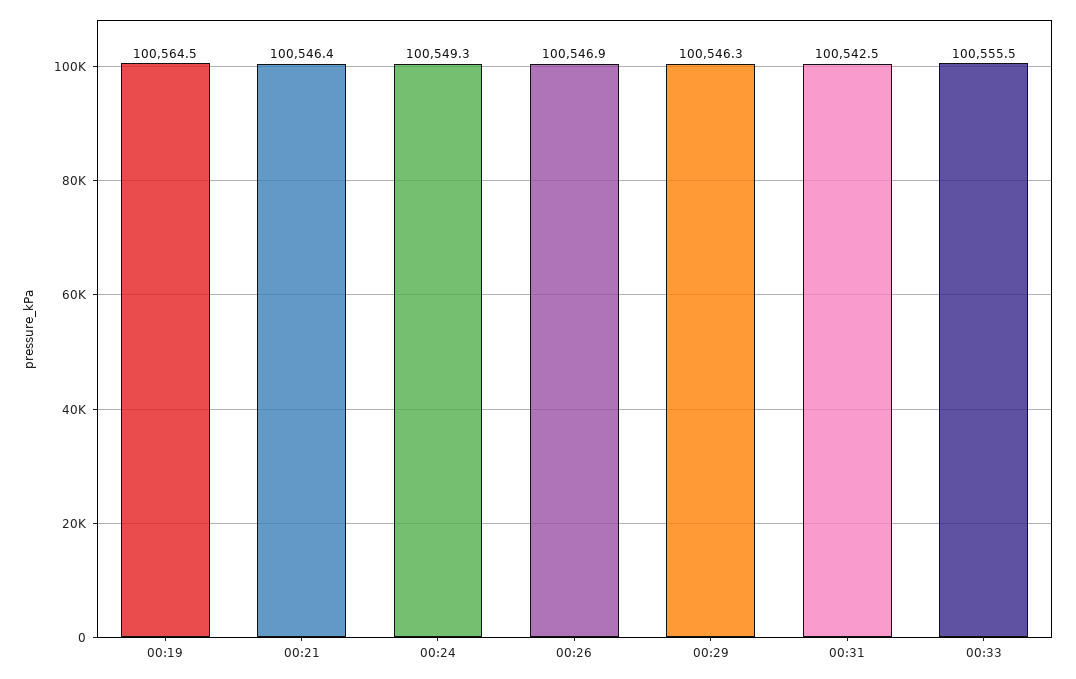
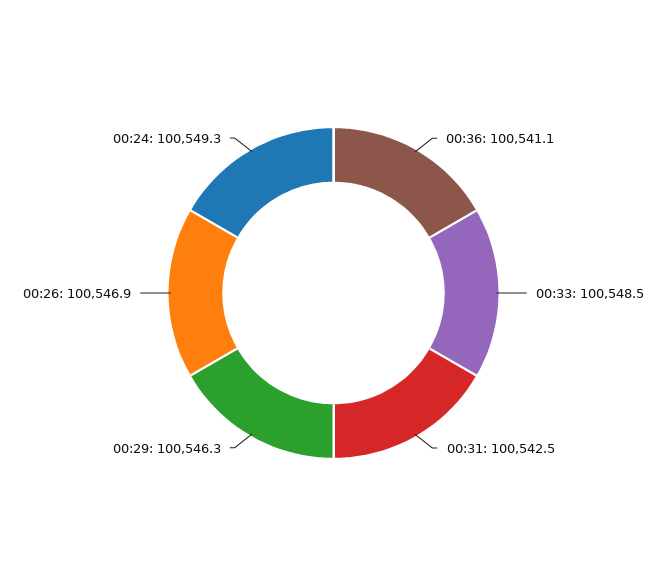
00:19: 100564.5 -> none
00:21: 100546.4 -> none
00:33: 100555.5 -> 100548.5
00:36: none -> 100541.1

